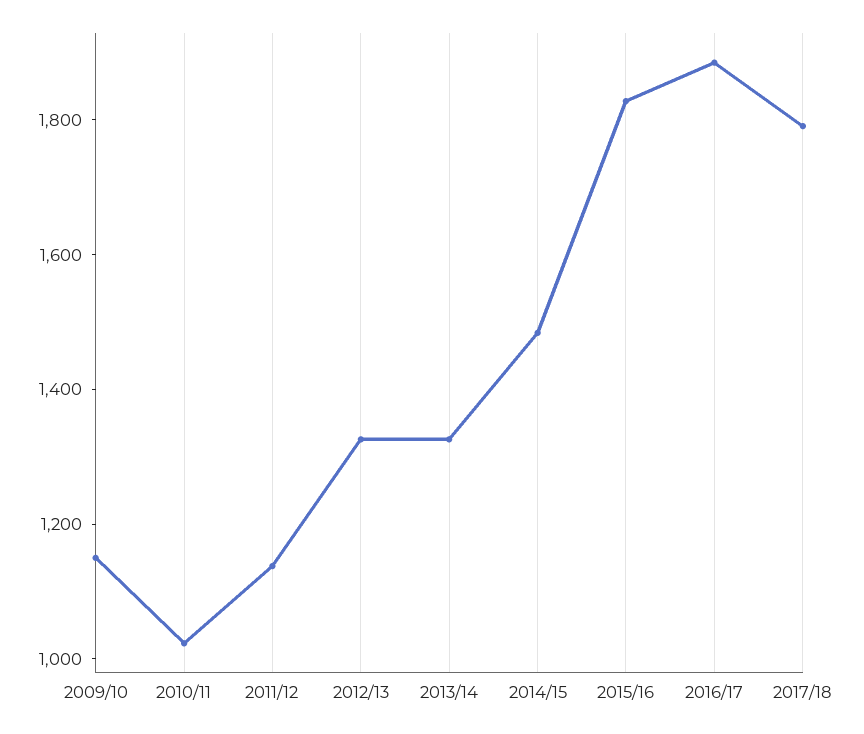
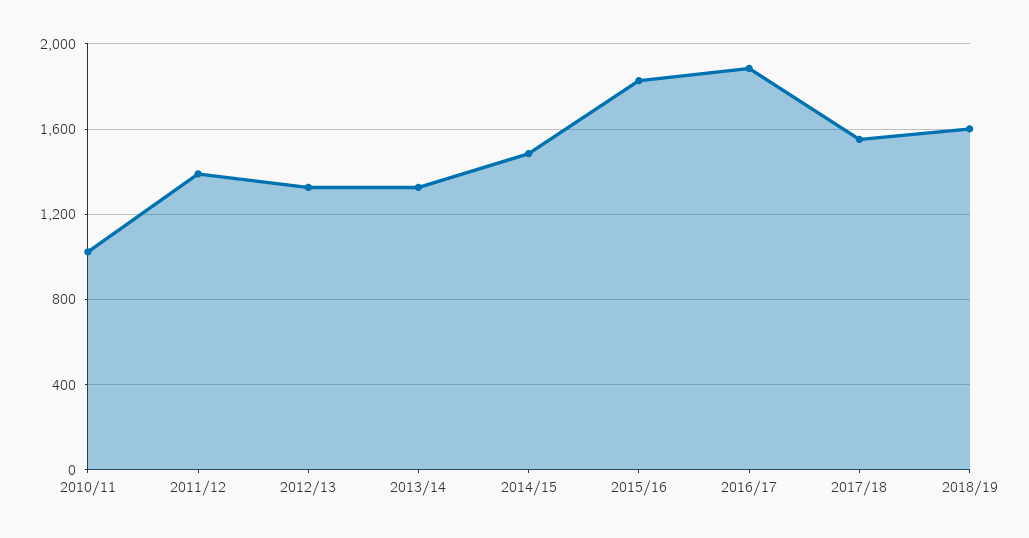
2009/10: 1150 -> none
2011/12: 1150 -> 1400
2017/18: 1800 -> 1550
2018/19: none -> 1600

